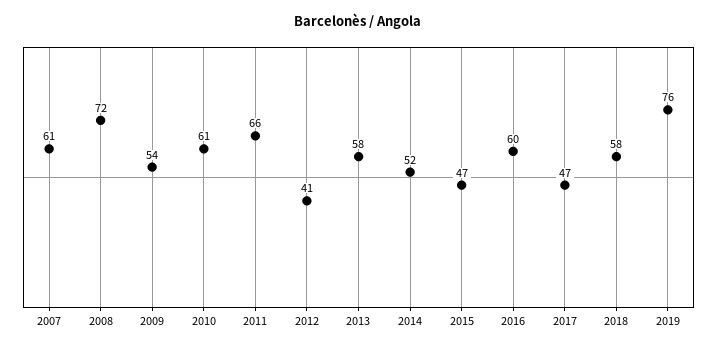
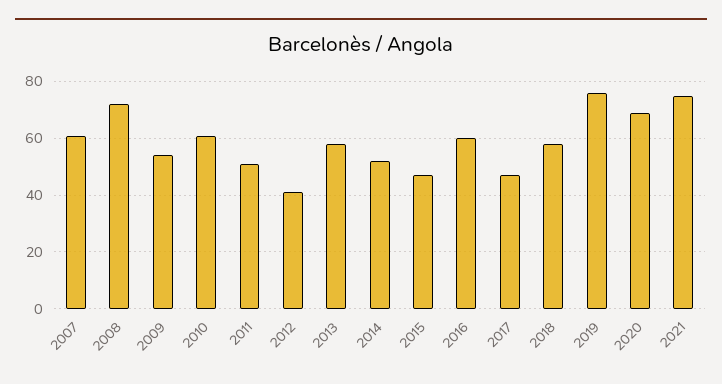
2011: 66 -> 50
2020: none -> 70
2021: none -> 75

